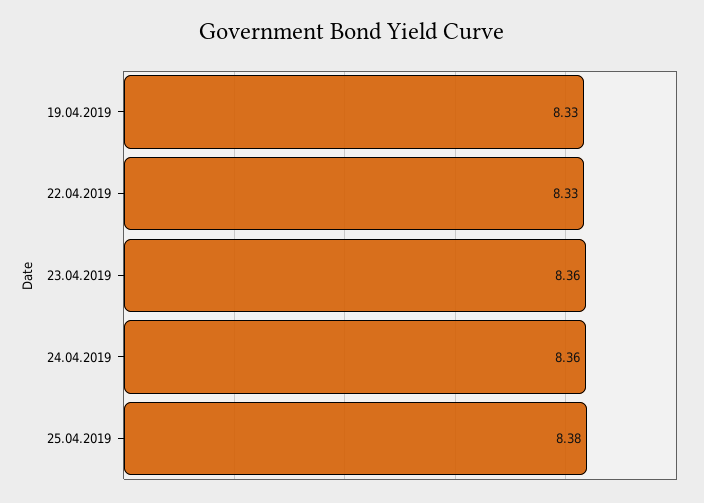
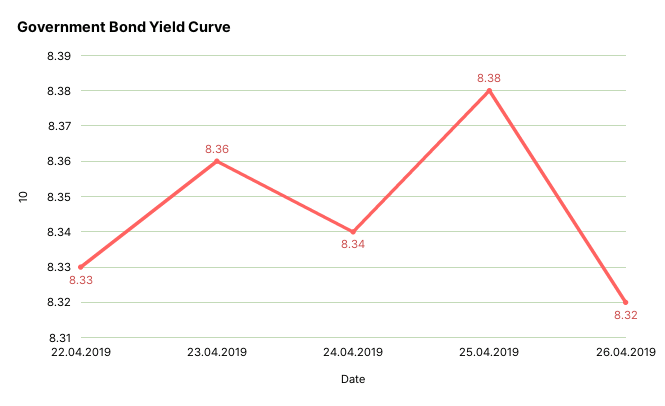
19.04.2019: 8.33 -> none
24.04.2019: 8.36 -> 8.34
26.04.2019: none -> 8.32

